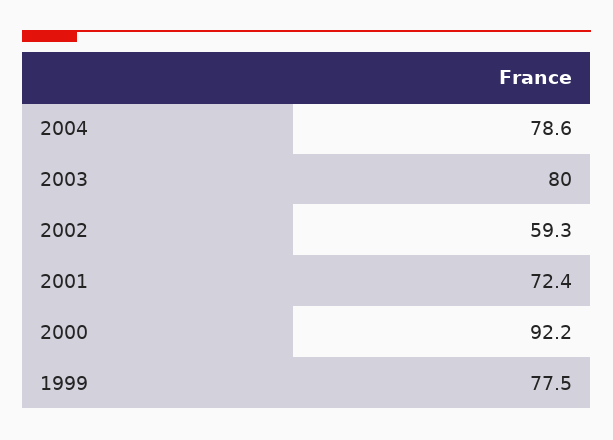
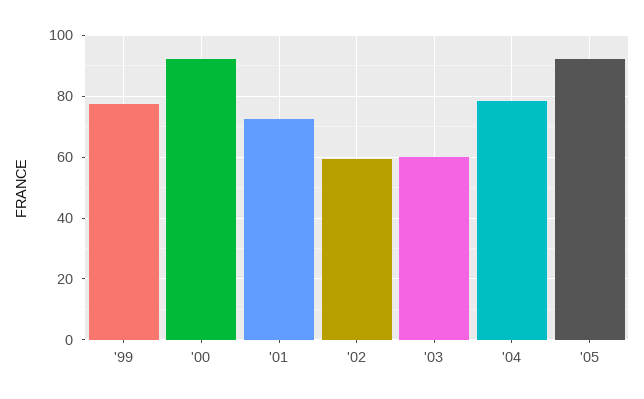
2003: 80 -> 60
'05: none -> 92

